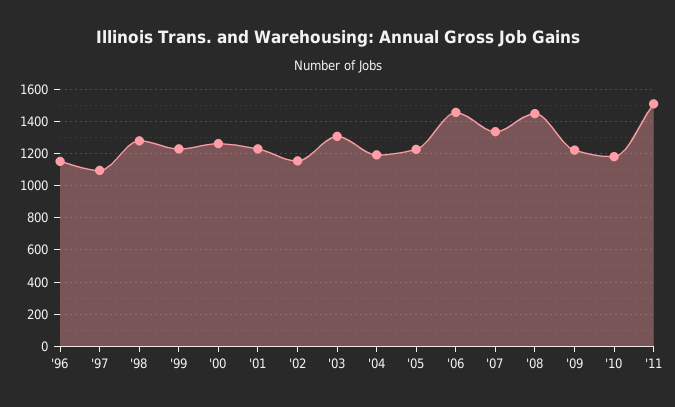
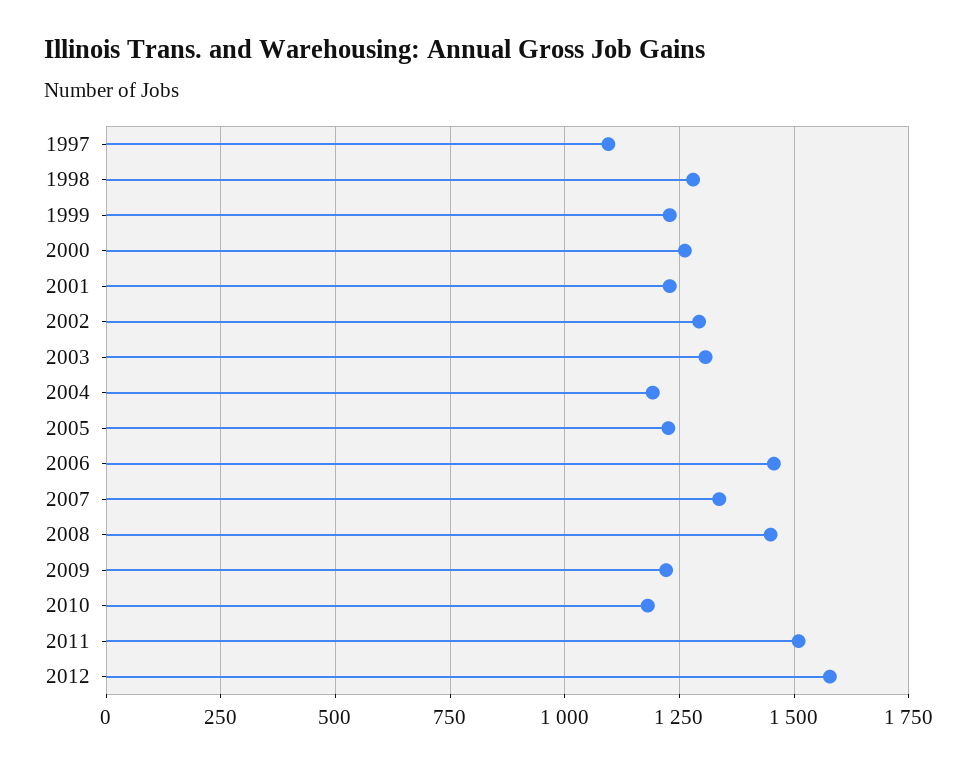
'96: 1150 -> none
'02: 1150 -> 1300
2012: none -> 1575

